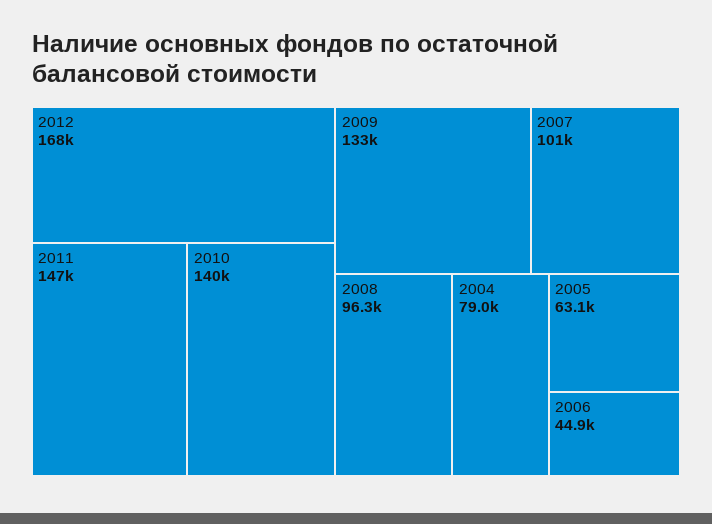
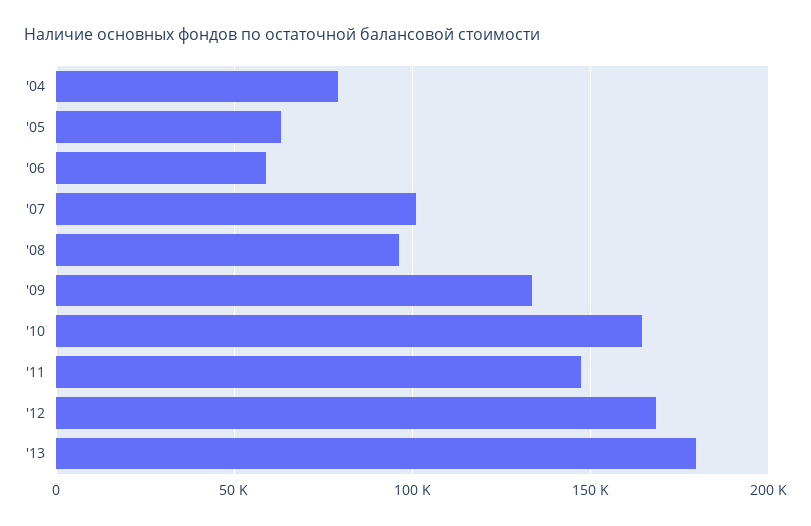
2010: 140000 -> 165000
2006: 44900 -> 60000
'13: none -> 180000

